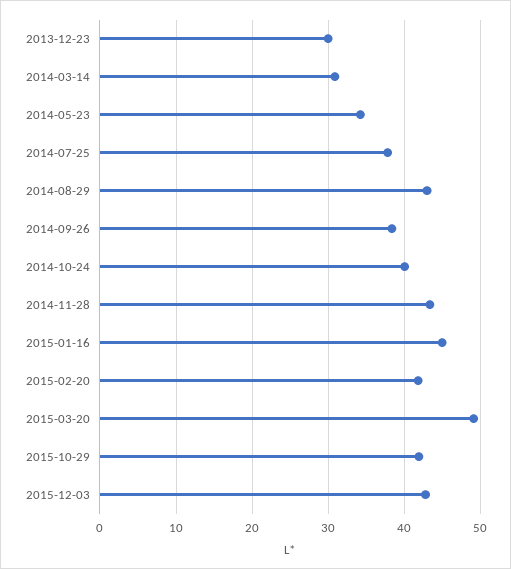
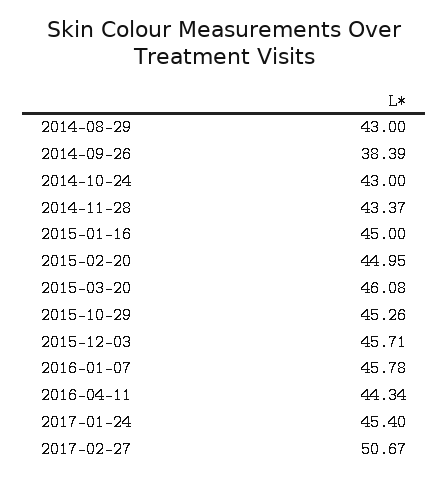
2013-12-23: 30 -> none
2014-03-14: 31 -> none
2014-05-23: 34 -> none
2014-07-25: 38 -> none
2014-10-24: 40 -> 43
2015-02-20: 42 -> 44.95
2015-03-20: 49 -> 46.08
2015-10-29: 42 -> 45.26
2015-12-03: 43 -> 45.71
2016-01-07: none -> 45.78
2016-04-11: none -> 44.34
2017-01-24: none -> 45.4
2017-02-27: none -> 50.67

